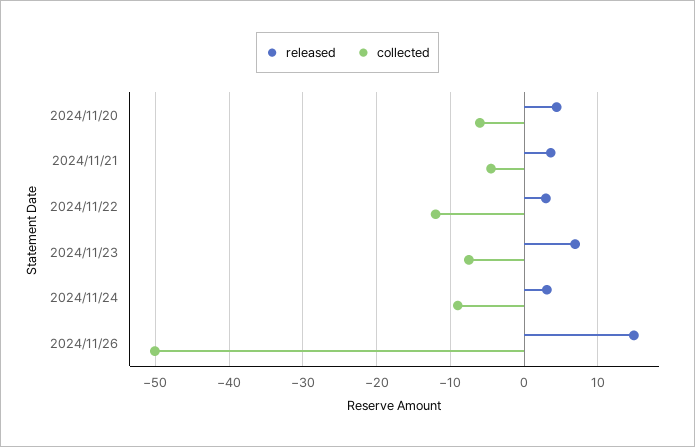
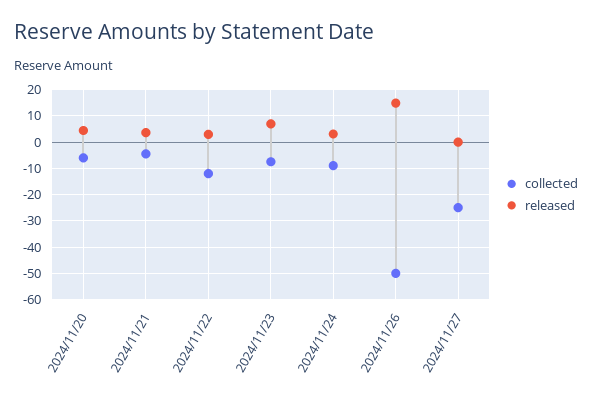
collected, 2024/11/27: none -> -25
released, 2024/11/27: none -> 0

